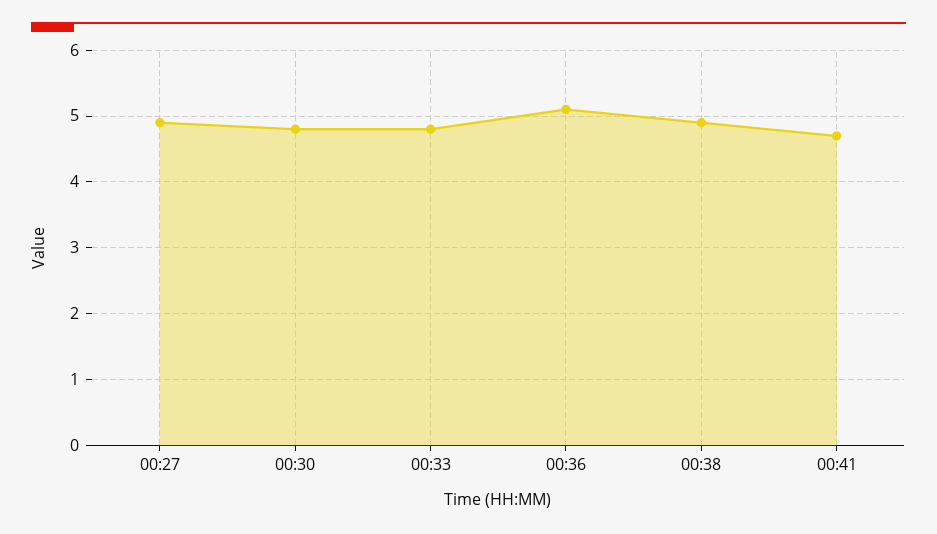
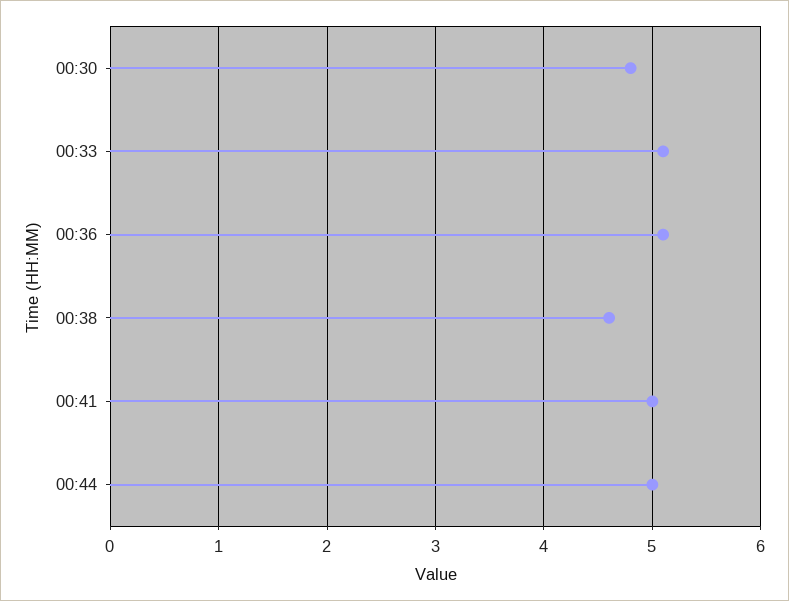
00:27: 4.9 -> none
00:33: 4.8 -> 5.1
00:38: 4.9 -> 4.6
00:41: 4.7 -> 5
00:44: none -> 5

